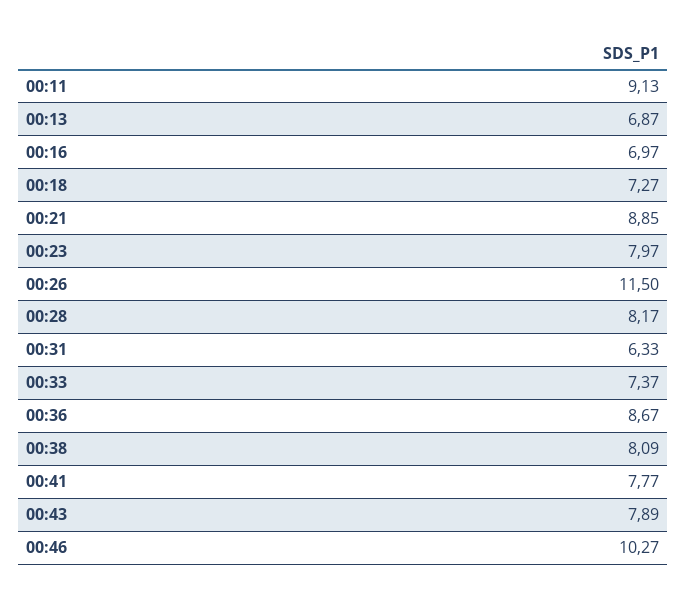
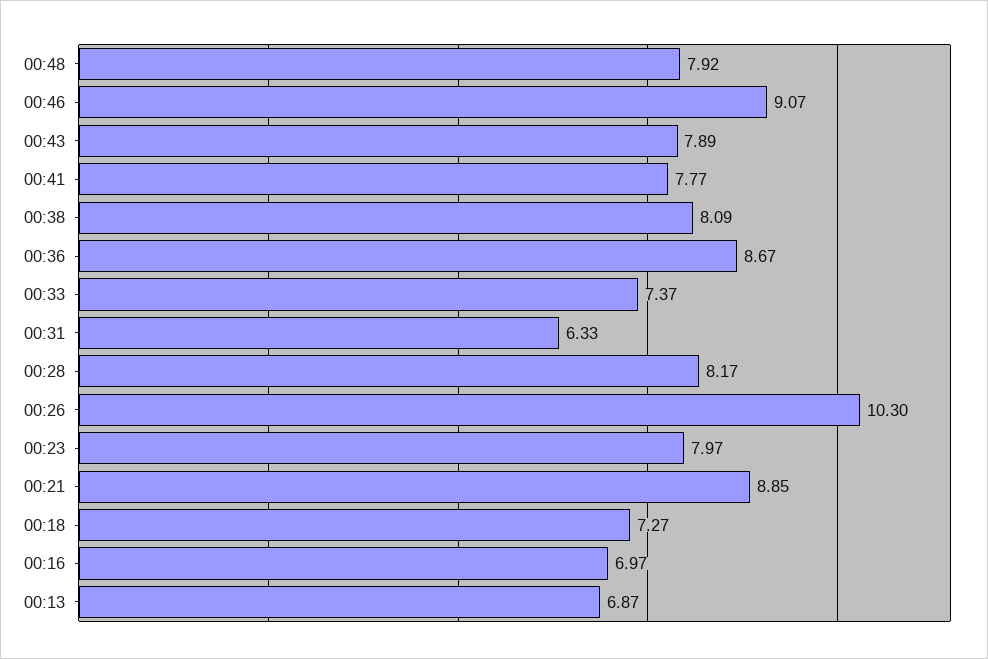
00:11: 9.13 -> none
00:26: 11.5 -> 10.3
00:46: 10.27 -> 9.07
00:48: none -> 7.92

